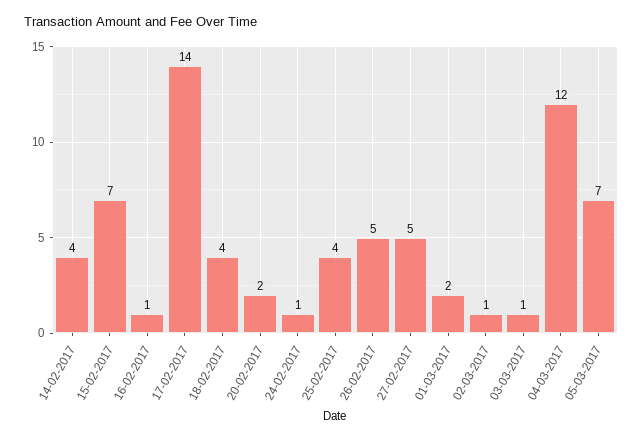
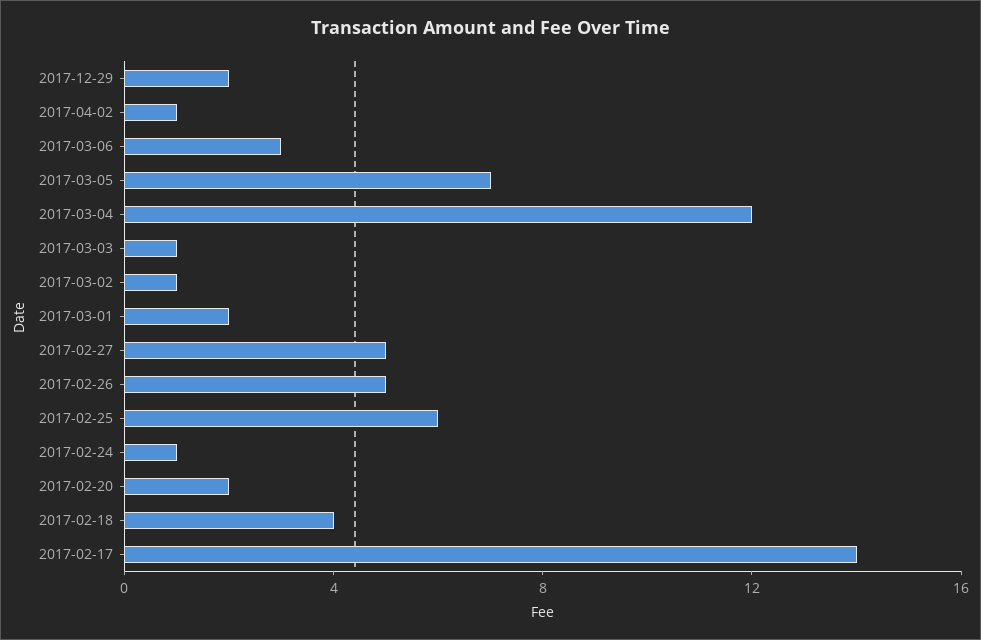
14-02-2017: 4 -> none
15-02-2017: 7 -> none
16-02-2017: 1 -> none
25-02-2017: 4 -> 6
2017-12-29: none -> 2
2017-04-02: none -> 1
2017-03-06: none -> 3

